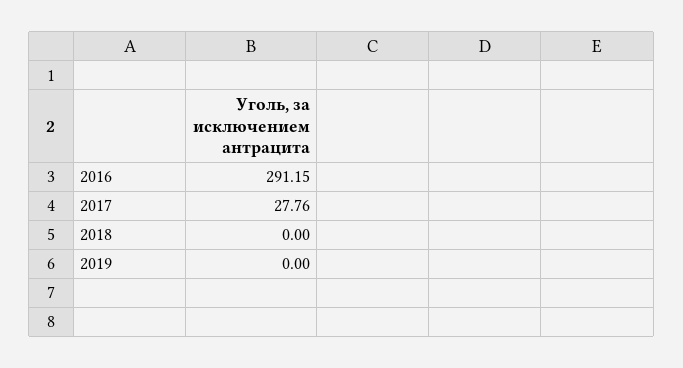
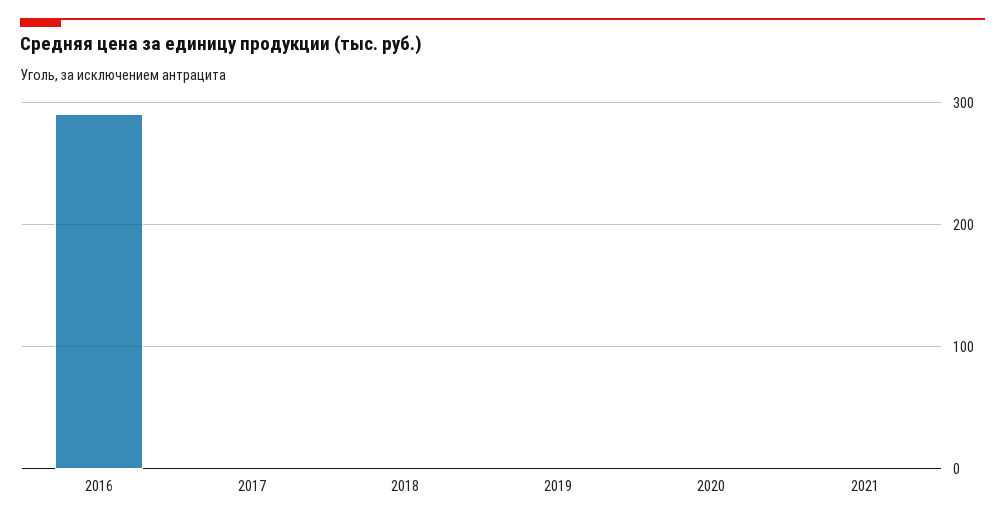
2017: 27.76 -> 0
2020: none -> 0
2021: none -> 0

